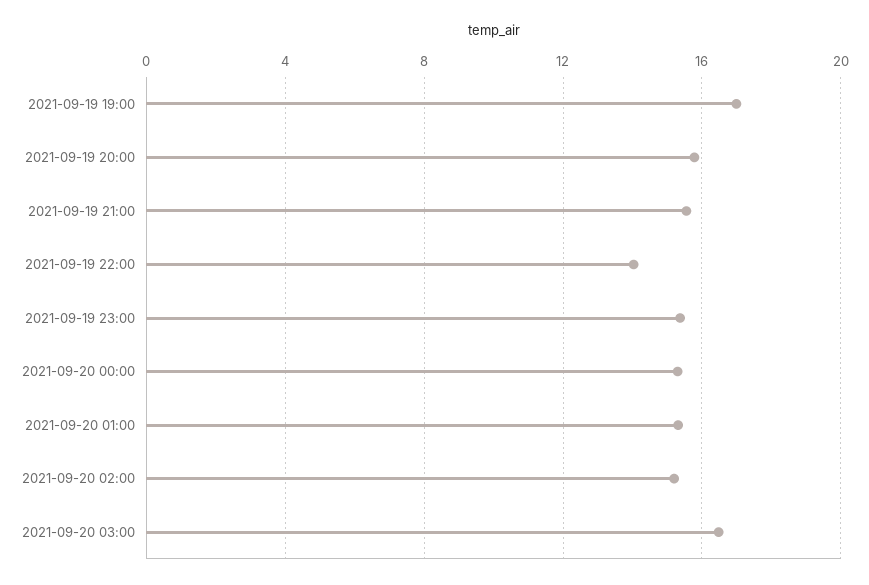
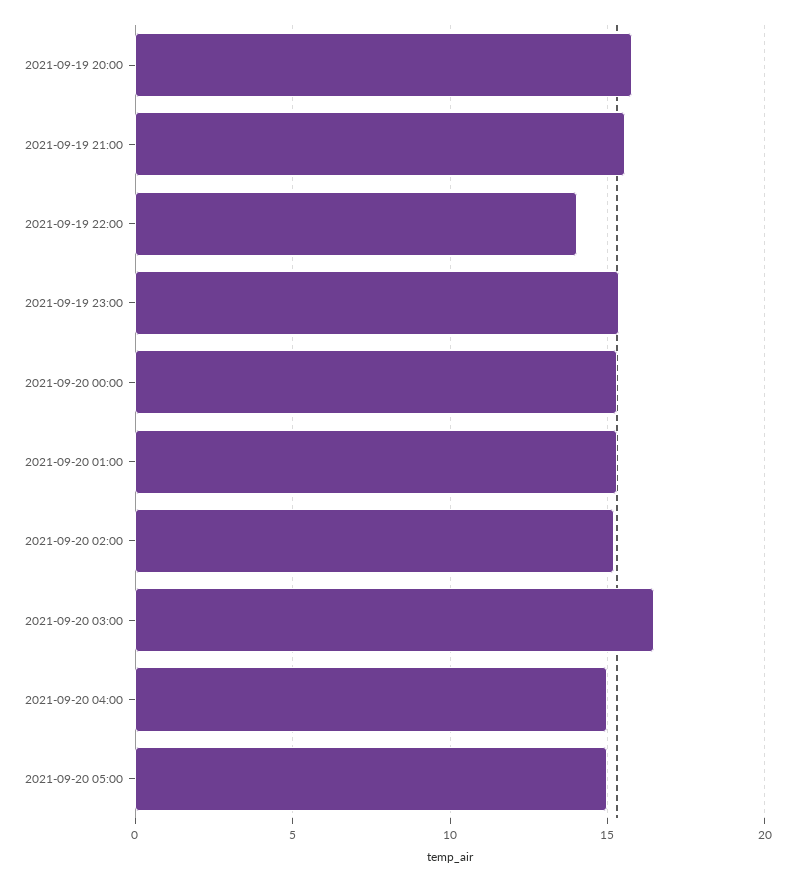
2021-09-19 19:00: 17 -> none
2021-09-20 04:00: none -> 15
2021-09-20 05:00: none -> 15

